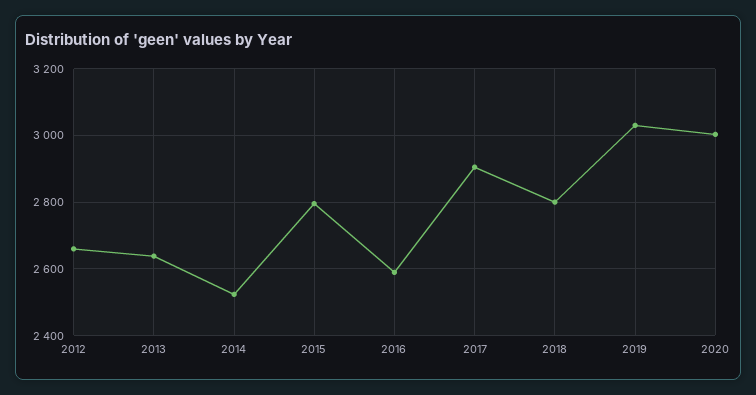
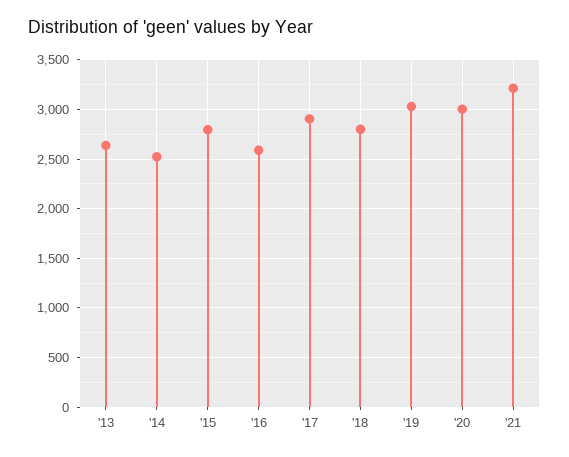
2012: 2660 -> none
'21: none -> 3200

